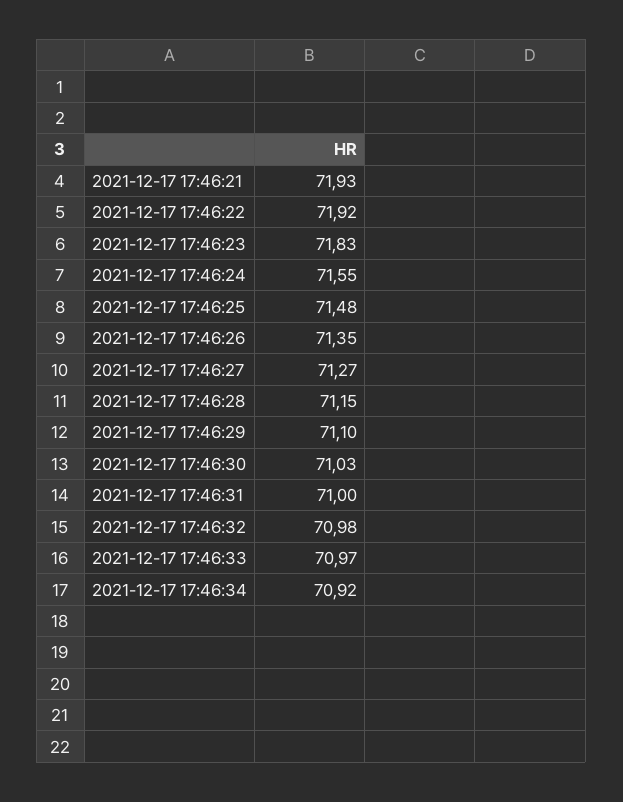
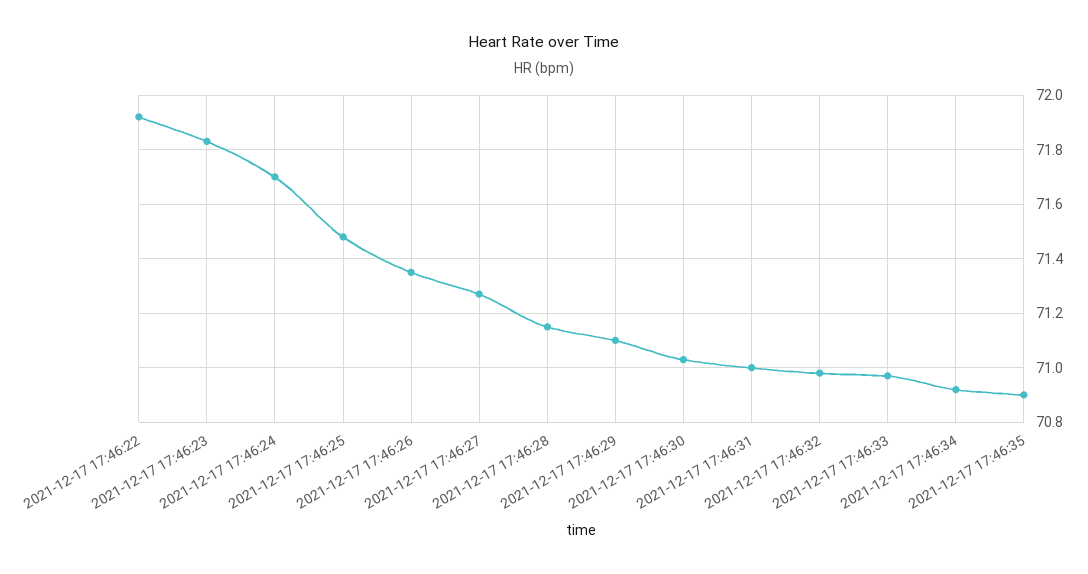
2021-12-17 17:46:21: 71.93 -> none
2021-12-17 17:46:24: 71.55 -> 71.7
2021-12-17 17:46:35: none -> 70.9

